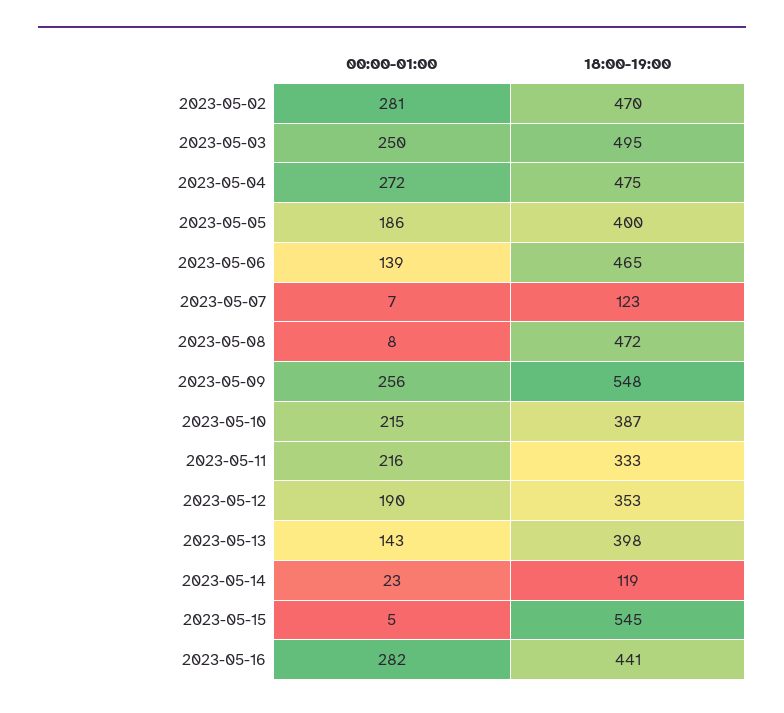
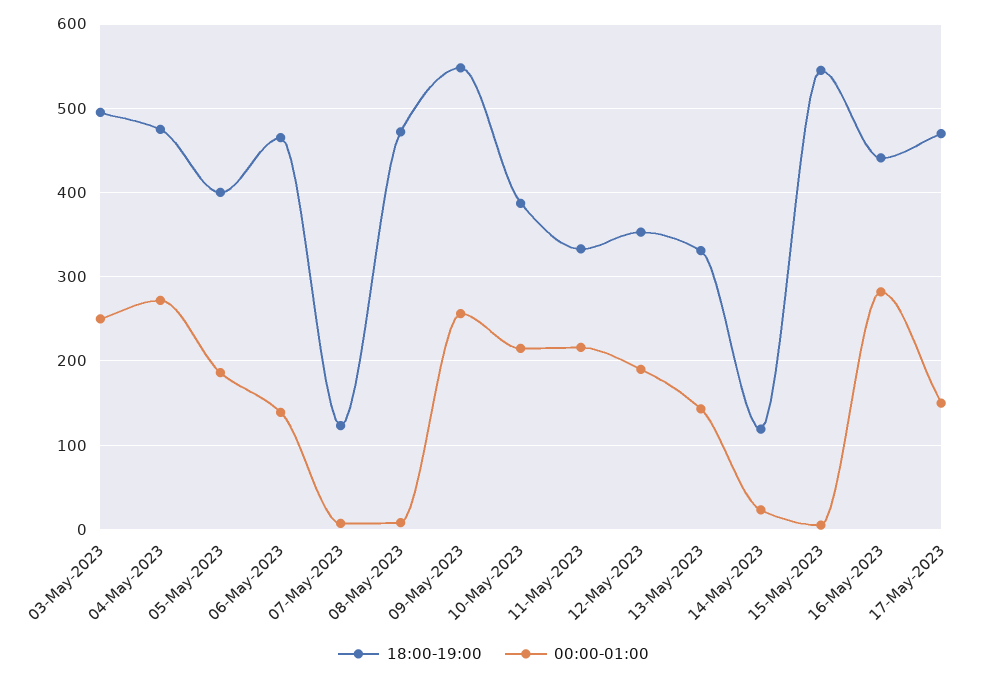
00:00-01:00, 2023-05-02: 281 -> none
18:00-19:00, 2023-05-02: 470 -> none
18:00-19:00, 2023-05-13: 398 -> 330
18:00-19:00, 17-May-2023: none -> 470
00:00-01:00, 17-May-2023: none -> 150

